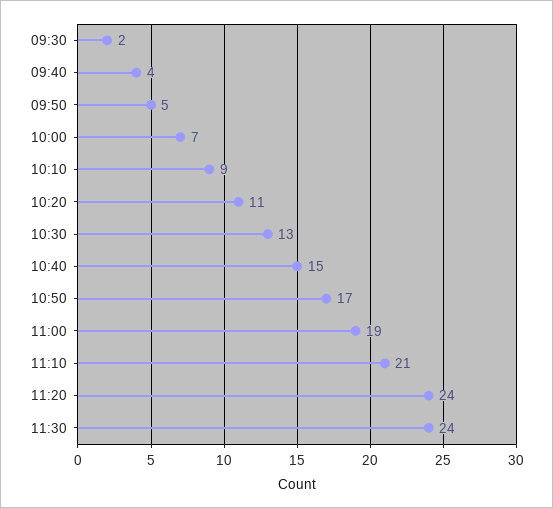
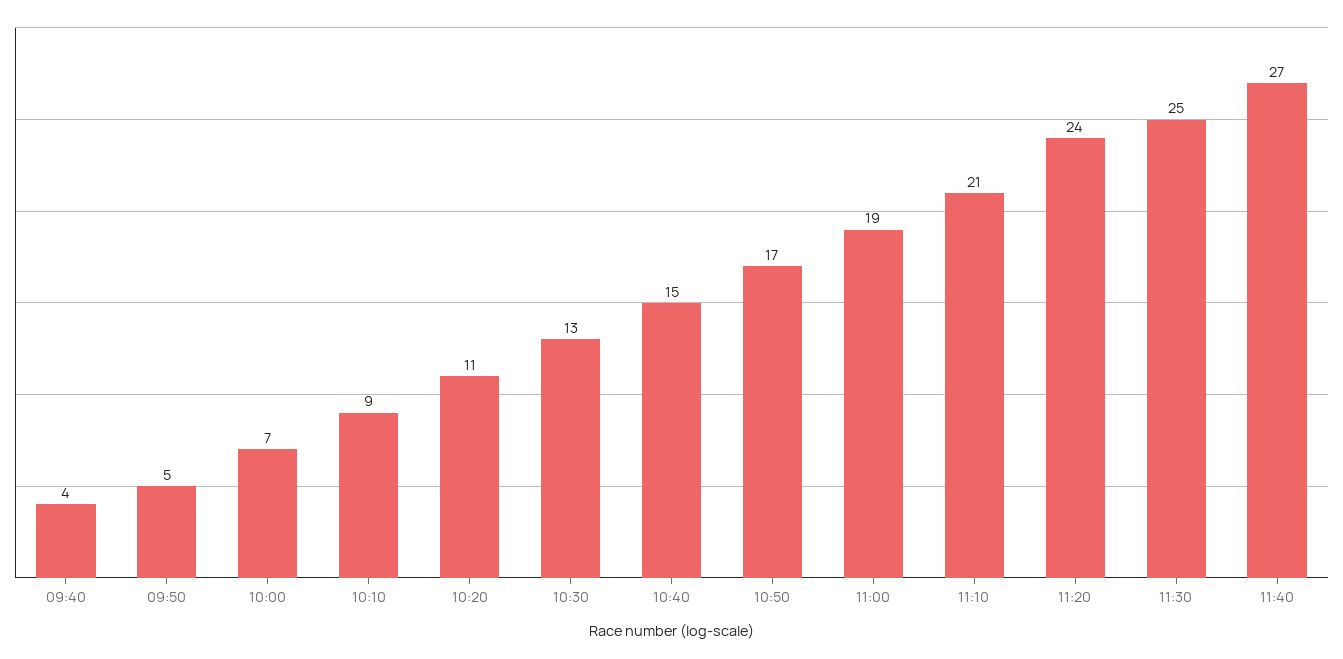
09:30: 2 -> none
11:30: 24 -> 25
11:40: none -> 27

